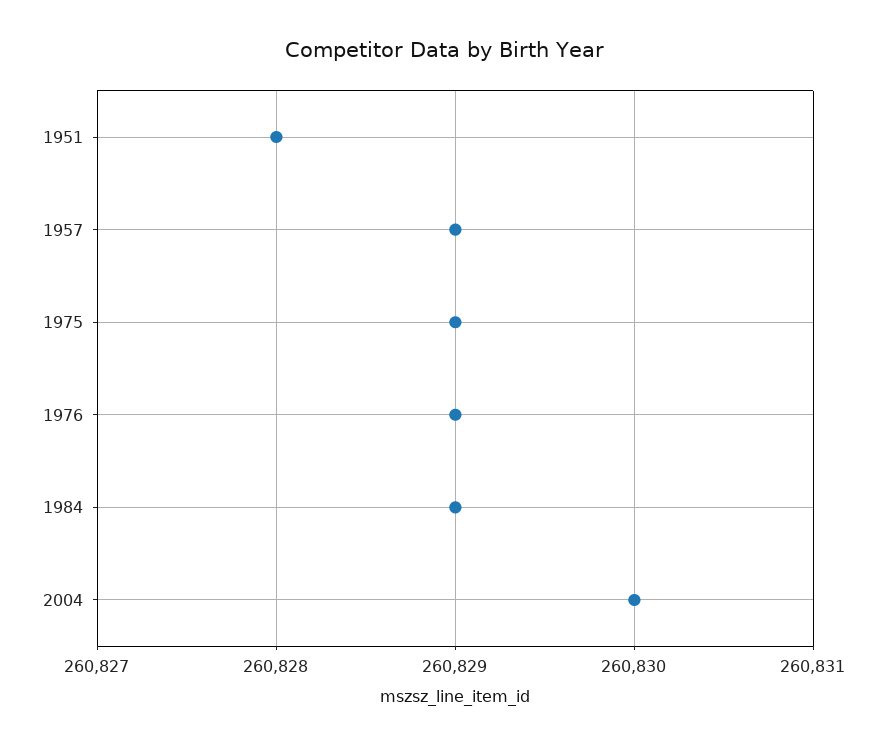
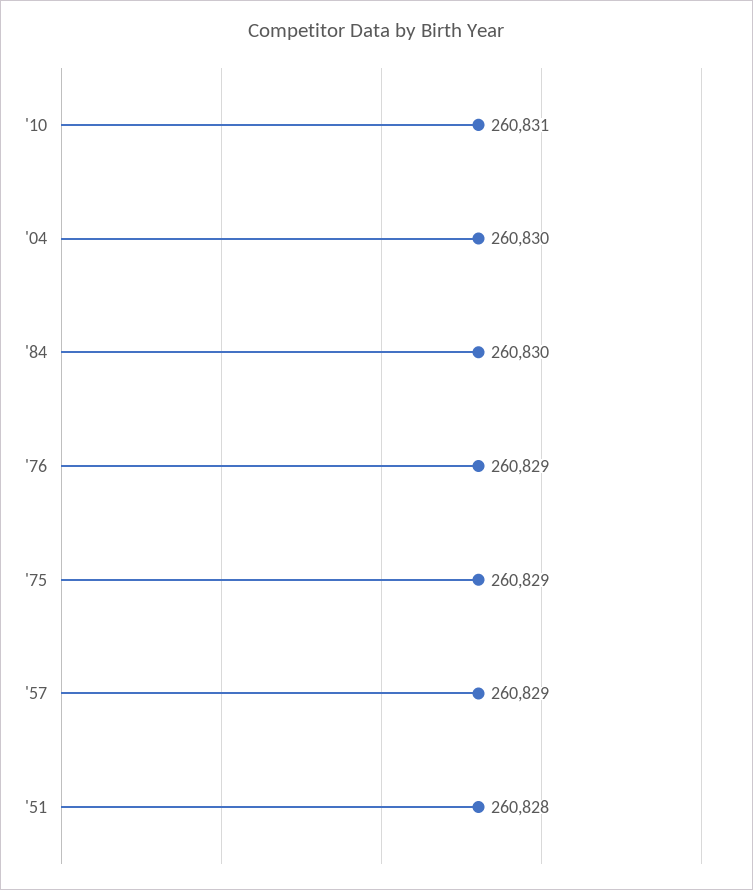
1984: 260829 -> 260830
'10: none -> 260831

